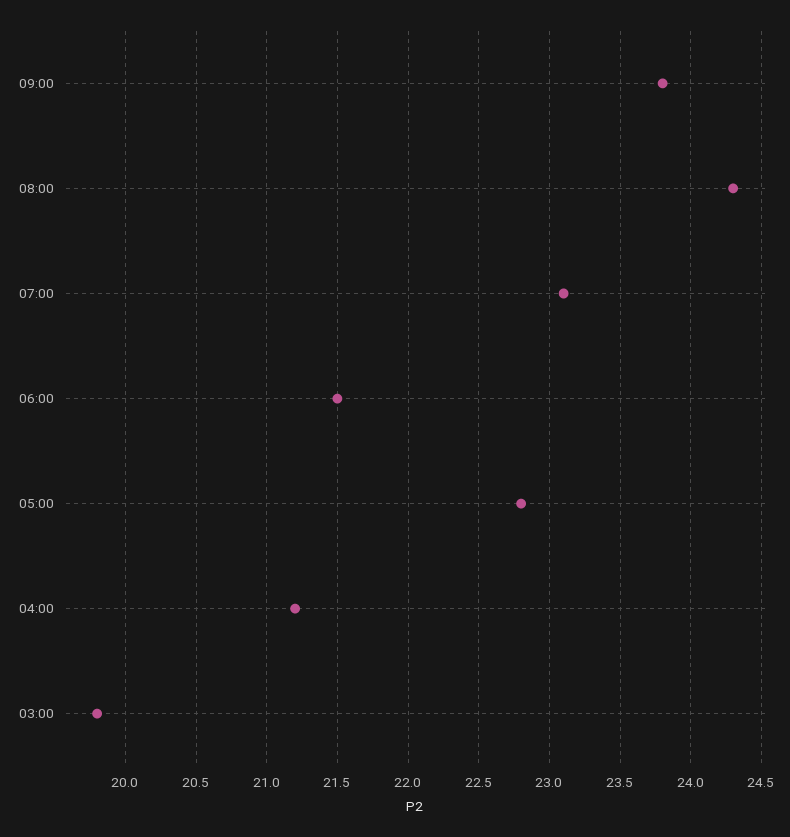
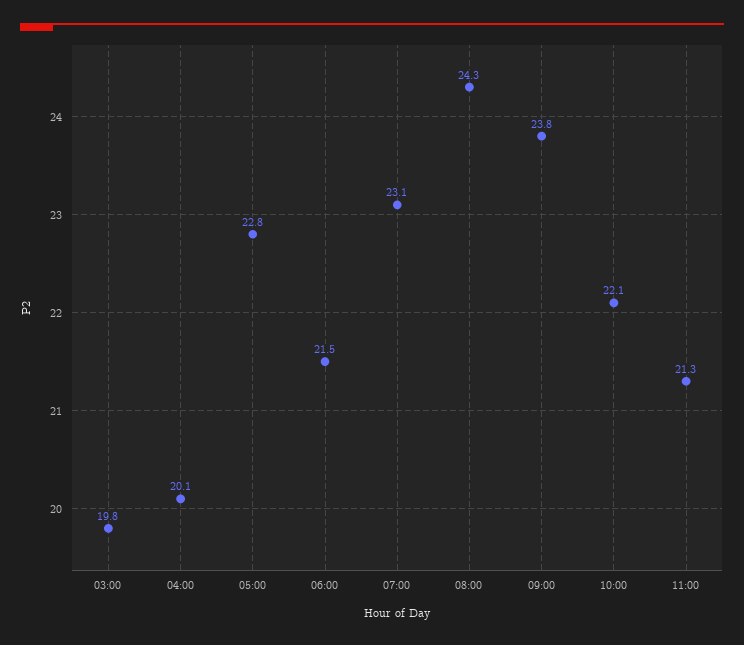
04:00: 21.2 -> 20.1
10:00: none -> 22.1
11:00: none -> 21.3

